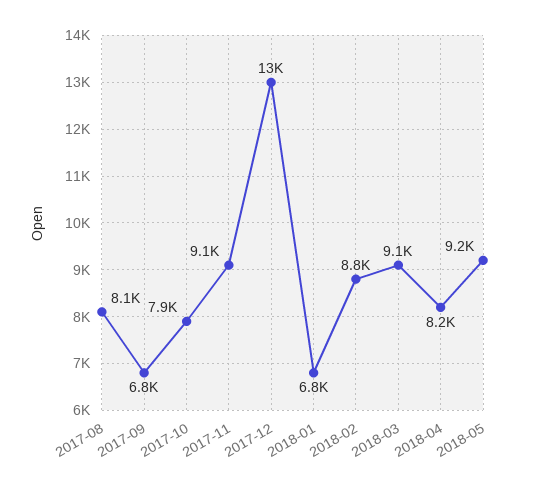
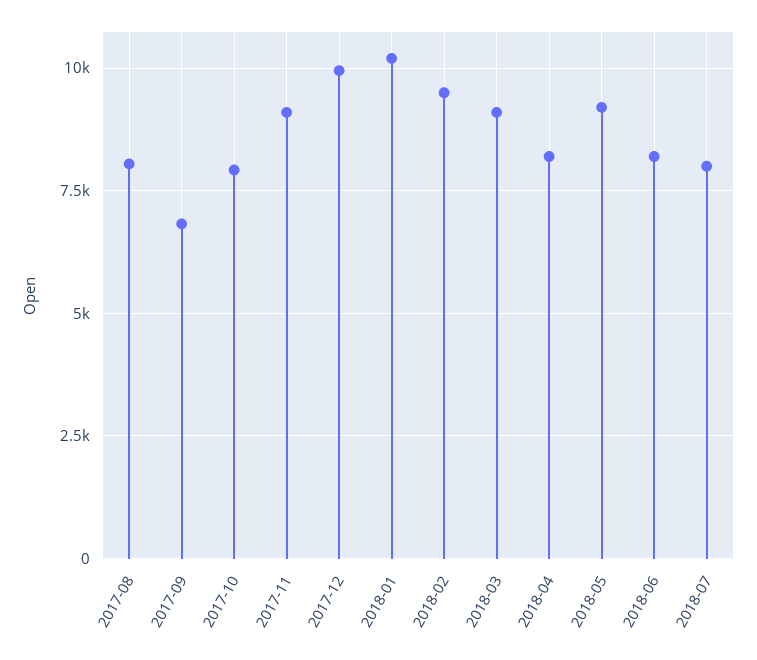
2017-12: 13000 -> 10000
2018-01: 6800 -> 10250
2018-02: 8800 -> 9500
2018-06: none -> 8250
2018-07: none -> 8000

